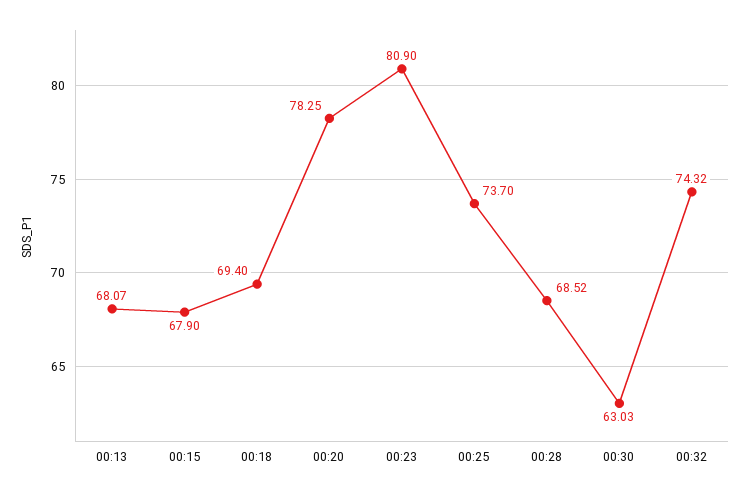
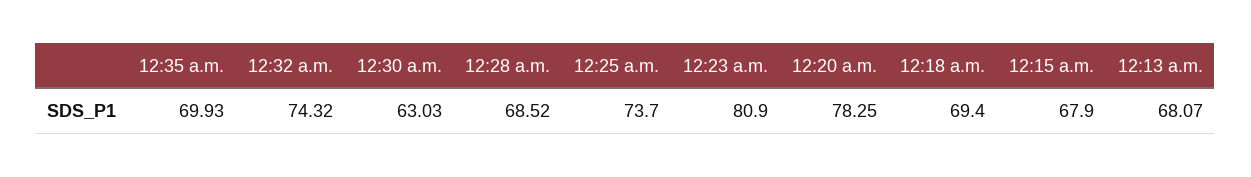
12:35 a.m.: none -> 69.93

